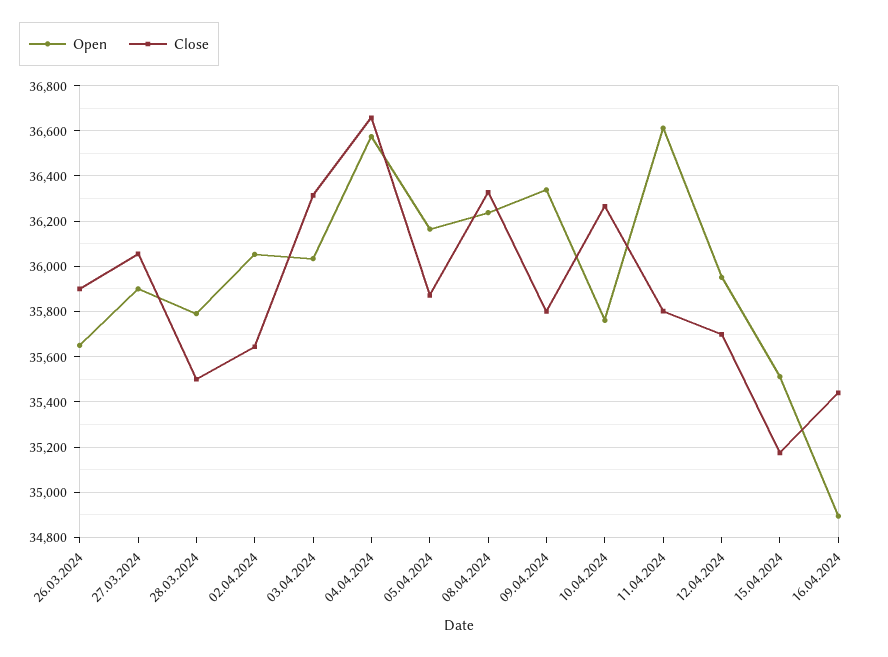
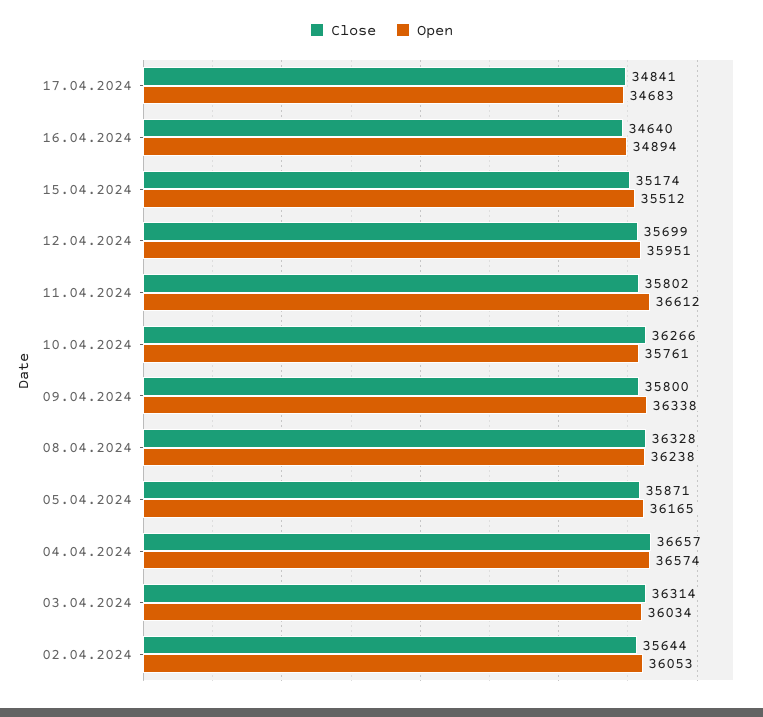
Open, 26.03.2024: 35650 -> none
Close, 26.03.2024: 35900 -> none
Open, 27.03.2024: 35900 -> none
Close, 27.03.2024: 36050 -> none
Open, 28.03.2024: 35800 -> none
Close, 28.03.2024: 35500 -> none
Close, 16.04.2024: 35450 -> 34640
Close, 17.04.2024: none -> 34841
Open, 17.04.2024: none -> 34683

